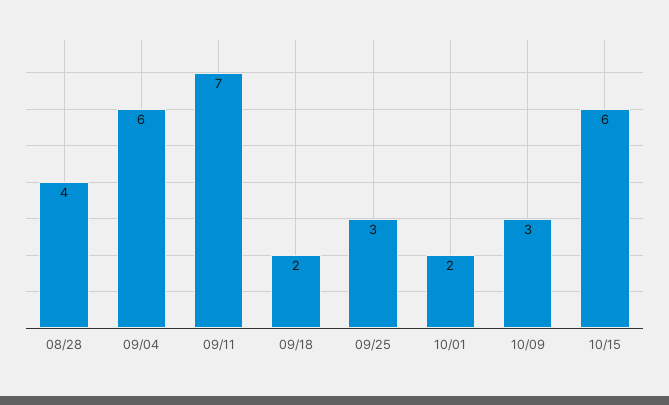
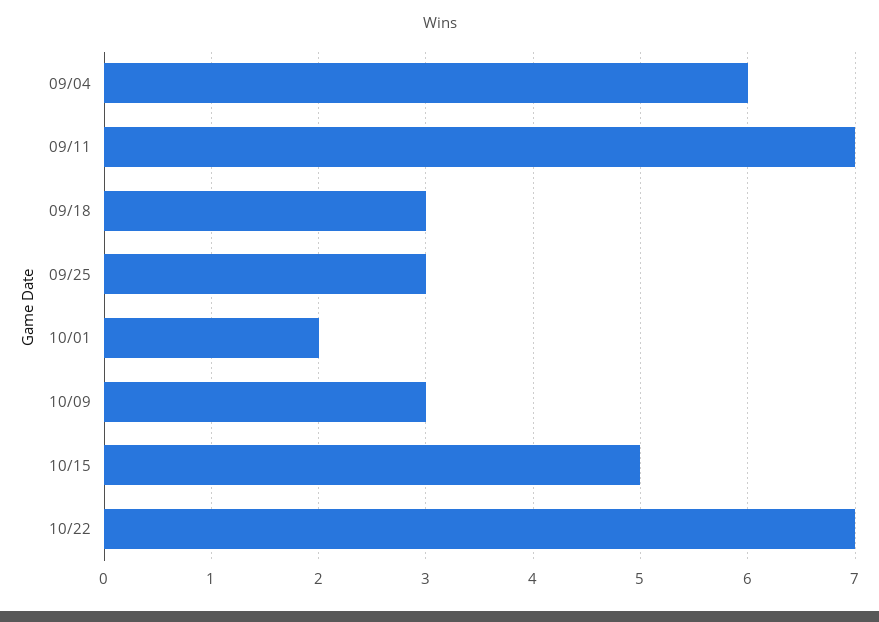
08/28: 4 -> none
09/18: 2 -> 3
10/15: 6 -> 5
10/22: none -> 7

